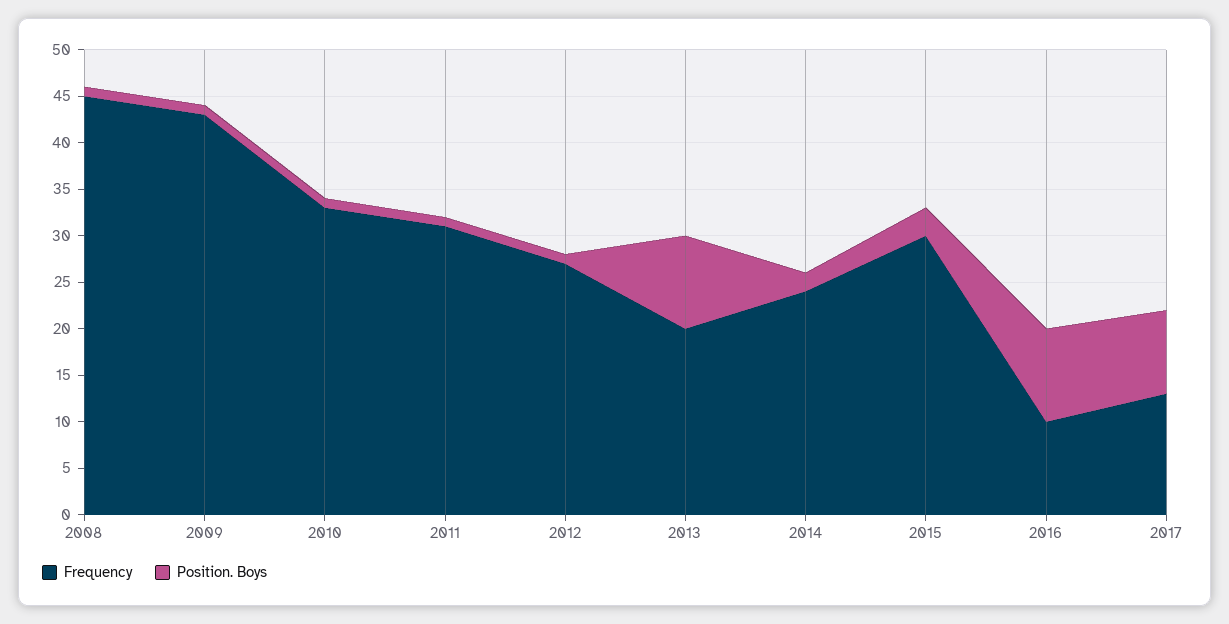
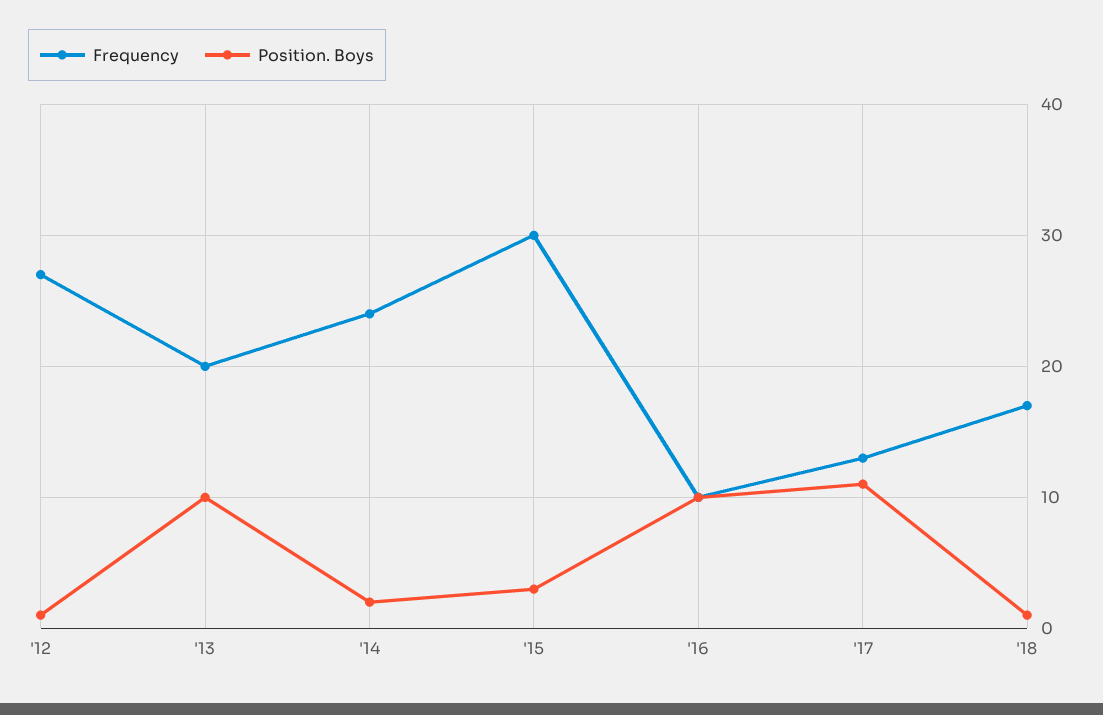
Frequency, 2008: 45 -> none
Position. Boys, 2008: 1 -> none
Frequency, 2009: 43 -> none
Position. Boys, 2009: 1 -> none
Frequency, 2010: 33 -> none
Position. Boys, 2010: 1 -> none
Frequency, 2011: 31 -> none
Position. Boys, 2011: 1 -> none
Position. Boys, 2017: 9 -> 11
Frequency, '18: none -> 17
Position. Boys, '18: none -> 1

